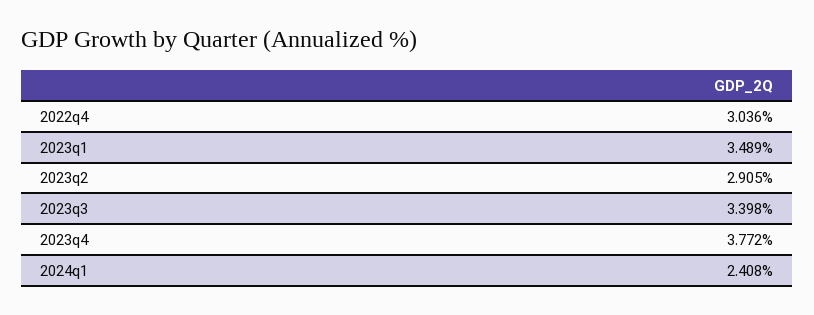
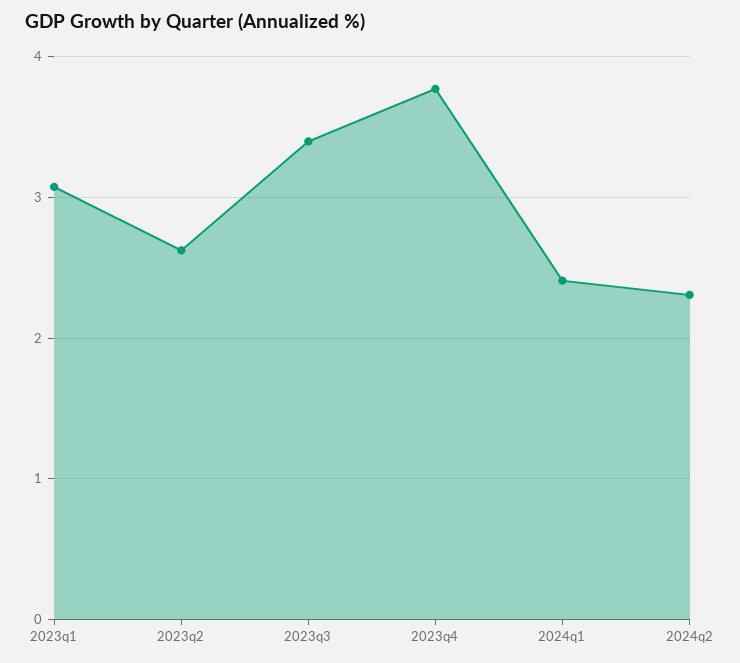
2022q4: 3.036 -> none
2023q1: 3.489 -> 3.1
2023q2: 2.905 -> 2.6
2024q2: none -> 2.3

